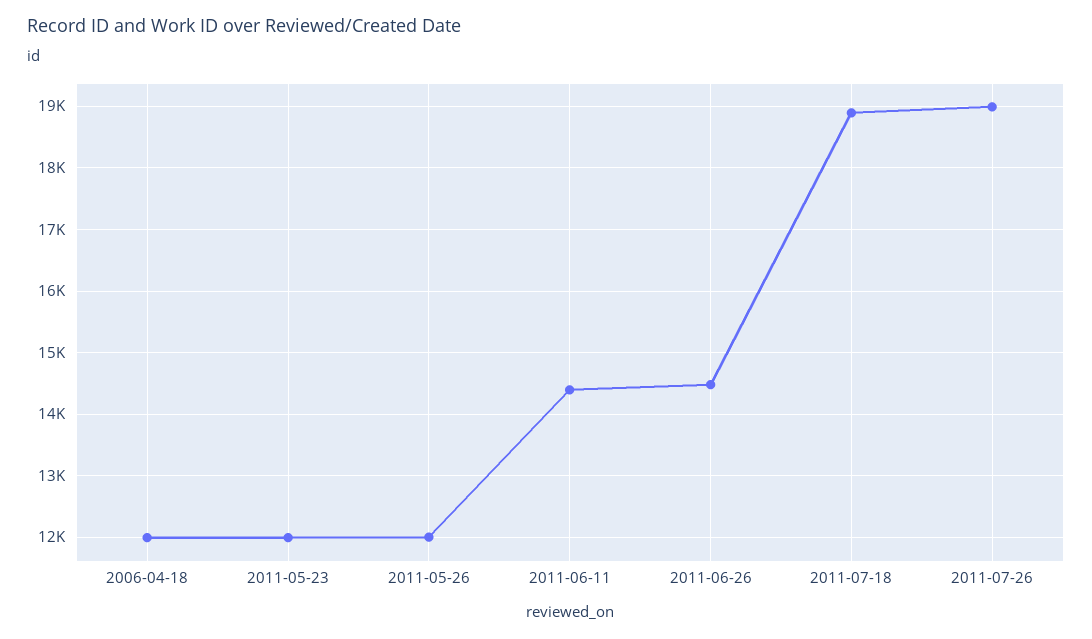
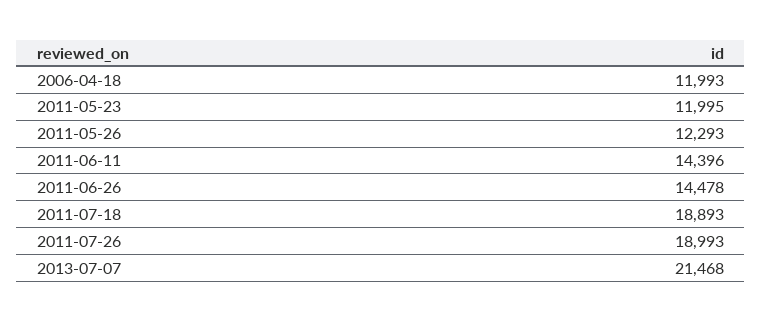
2011-05-26: 12000 -> 12293
2013-07-07: none -> 21468

